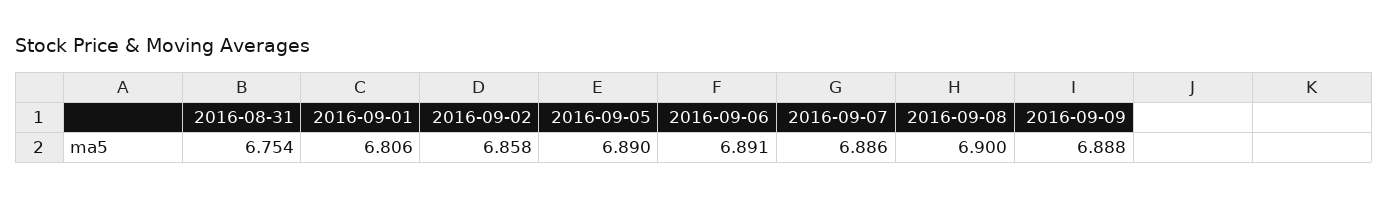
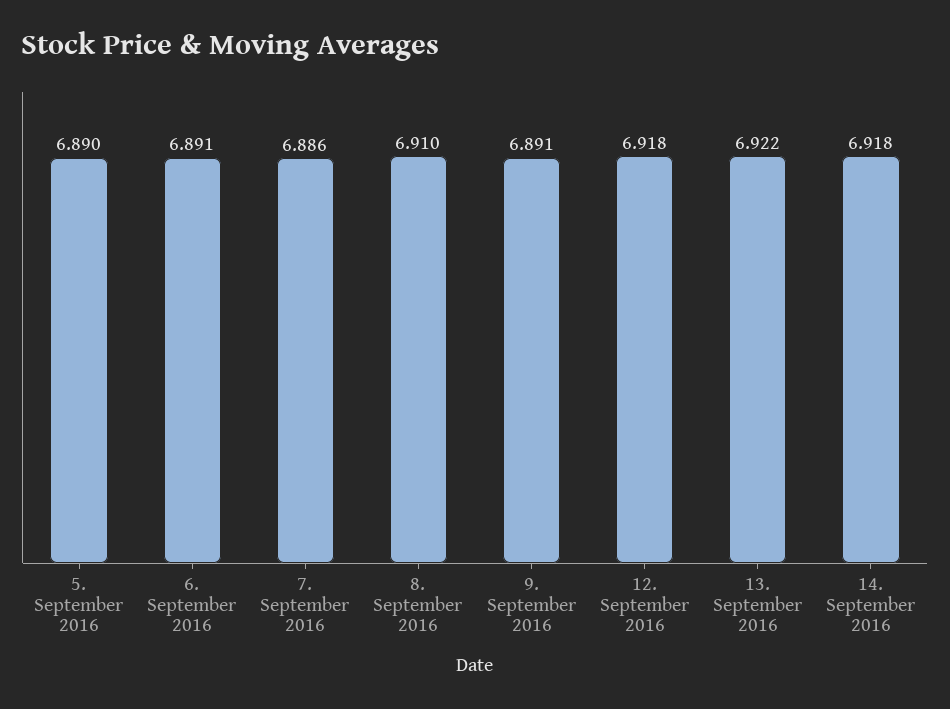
2016-08-31: 6.754 -> none
2016-09-01: 6.806 -> none
2016-09-02: 6.858 -> none
2016-09-08: 6.9 -> 6.91
2016-09-09: 6.888 -> 6.891
12. September 2016: none -> 6.918
13. September 2016: none -> 6.922
14. September 2016: none -> 6.918

